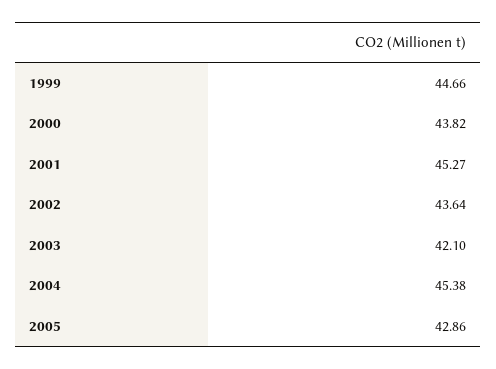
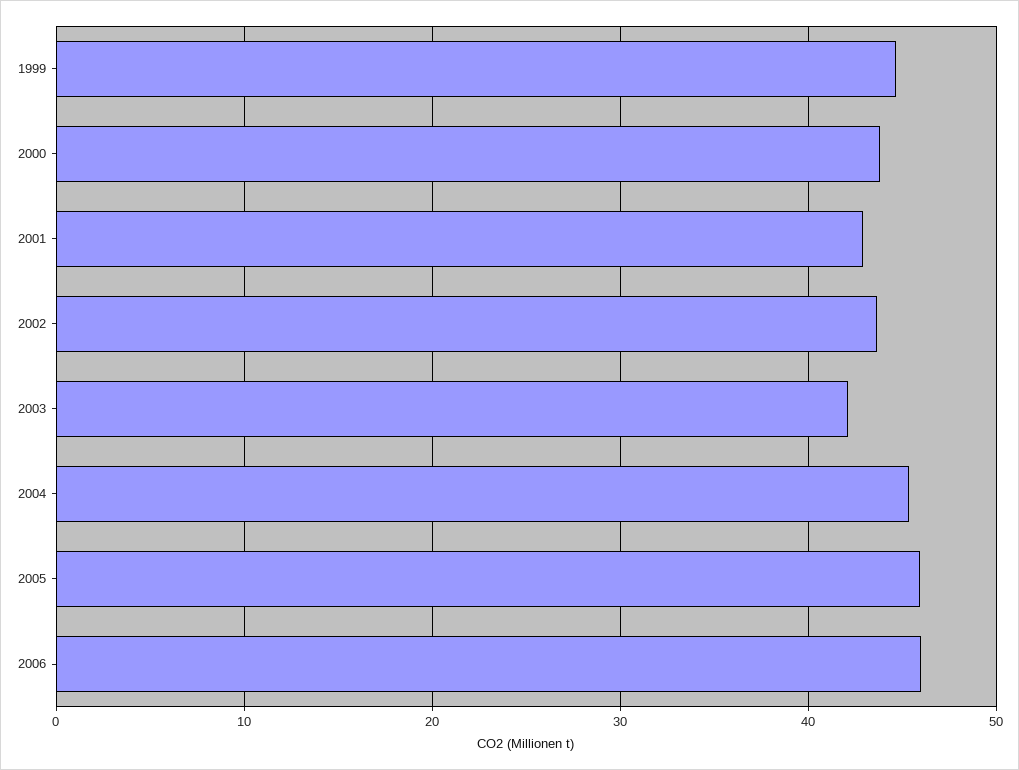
2001: 45.27 -> 43
2005: 42.86 -> 46
2006: none -> 46

